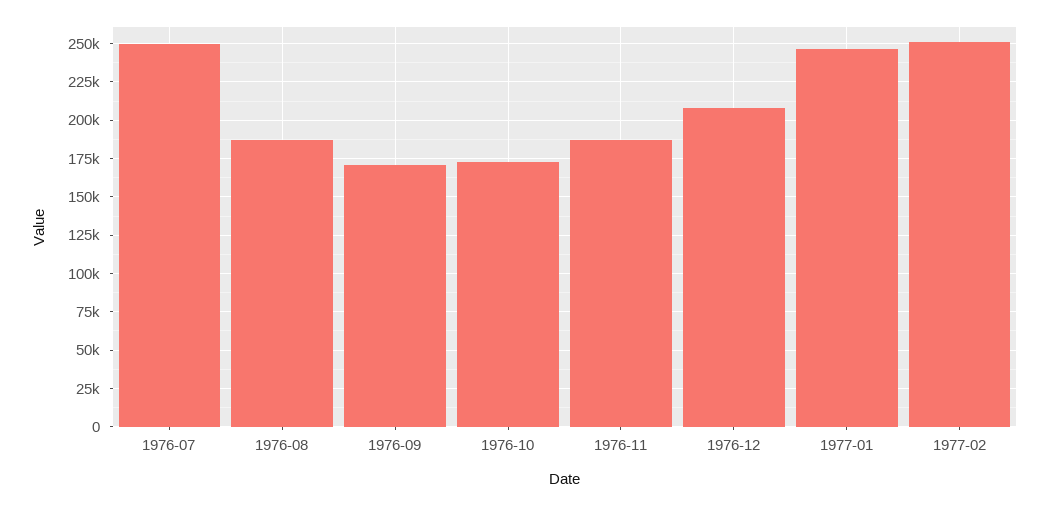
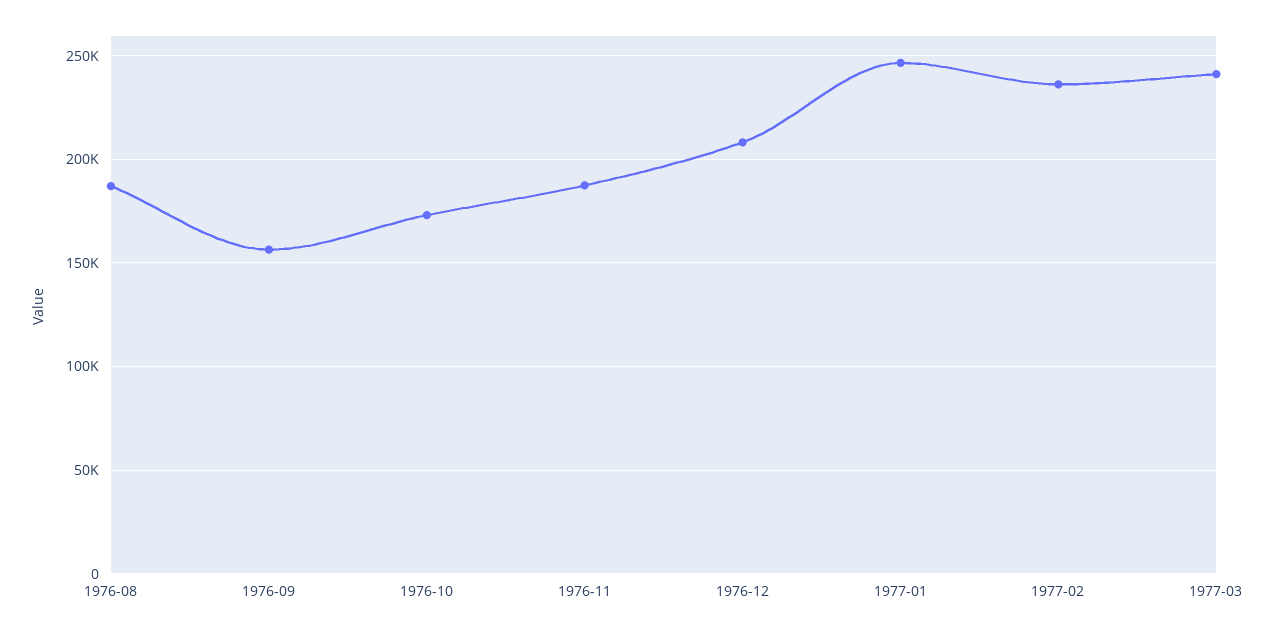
1976-07: 250000 -> none
1976-09: 170000 -> 155000
1977-02: 250000 -> 235000
1977-03: none -> 240000

